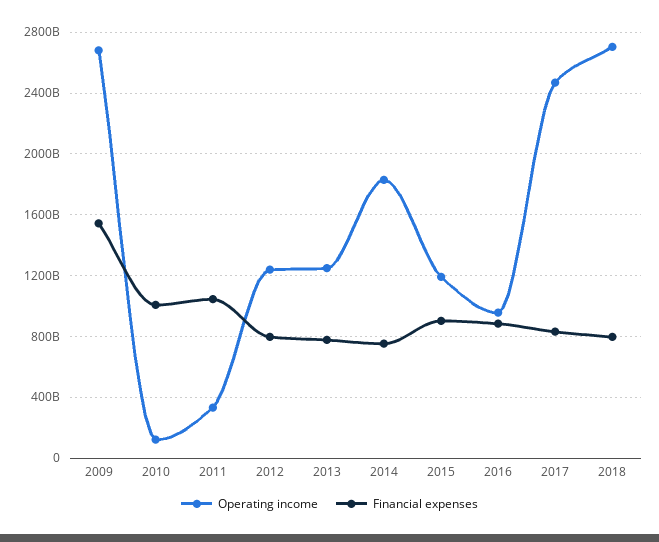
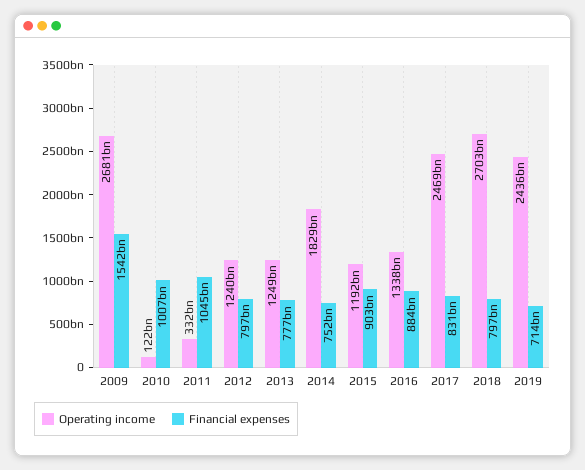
Operating income, 2016: 950000000000 -> 1338000000000
Operating income, 2019: none -> 2436000000000
Financial expenses, 2019: none -> 714000000000

